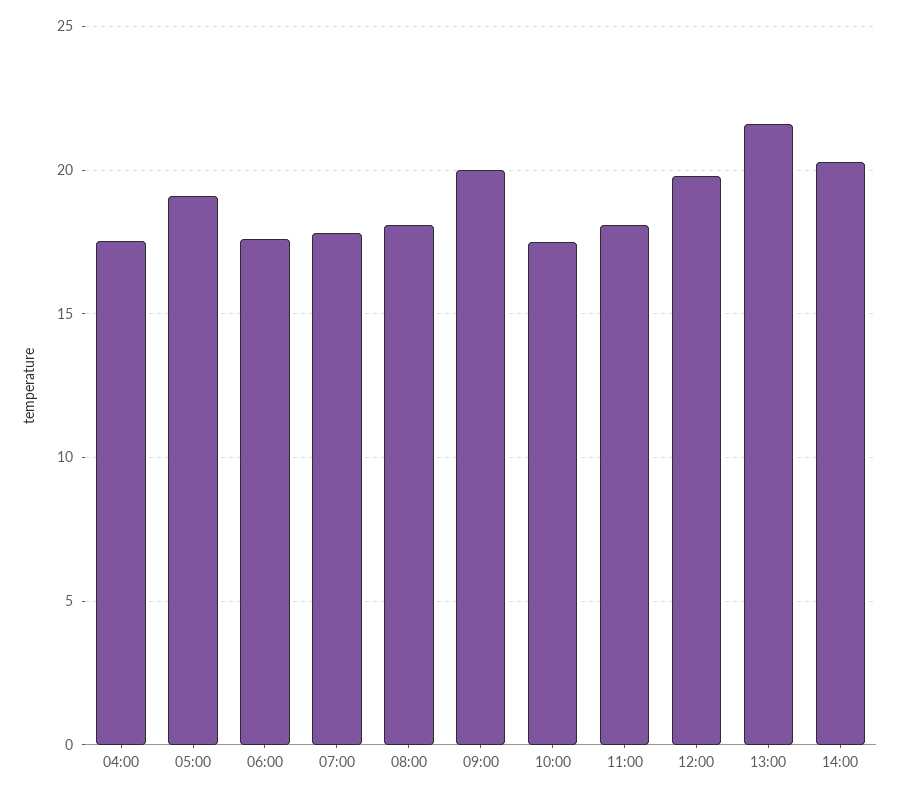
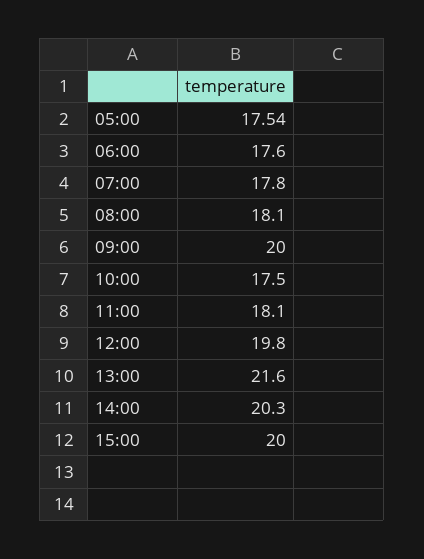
04:00: 17.5 -> none
05:00: 19 -> 17.54
15:00: none -> 20

